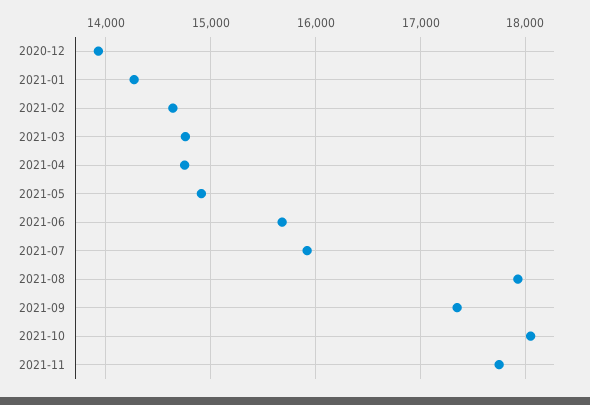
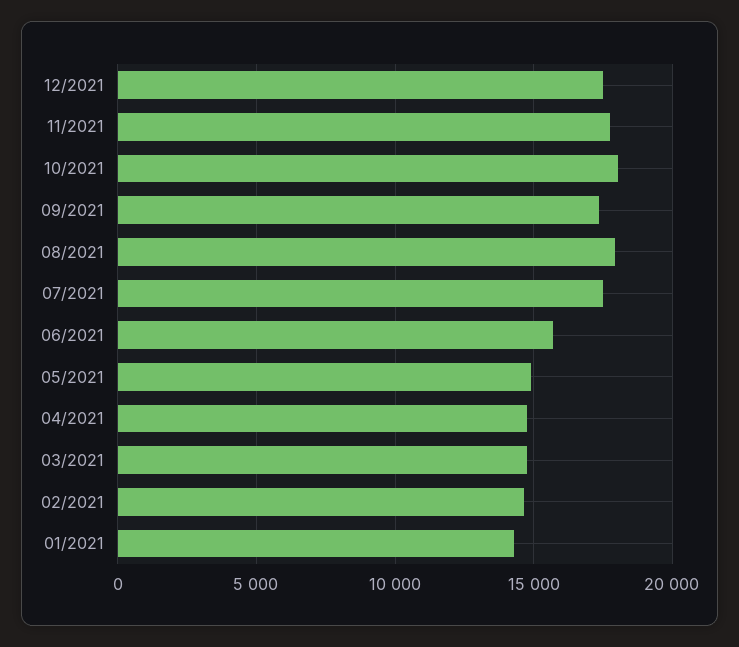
2020-12: 13900 -> none
2021-07: 15900 -> 17500
12/2021: none -> 17500

